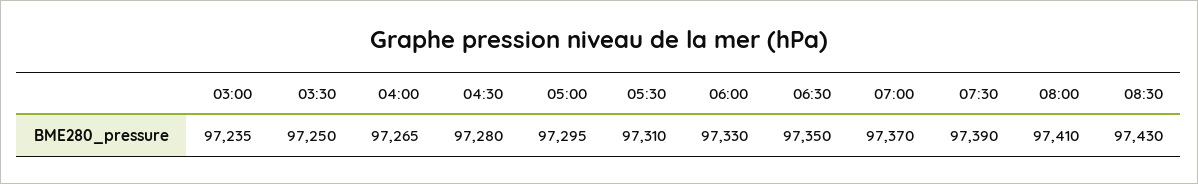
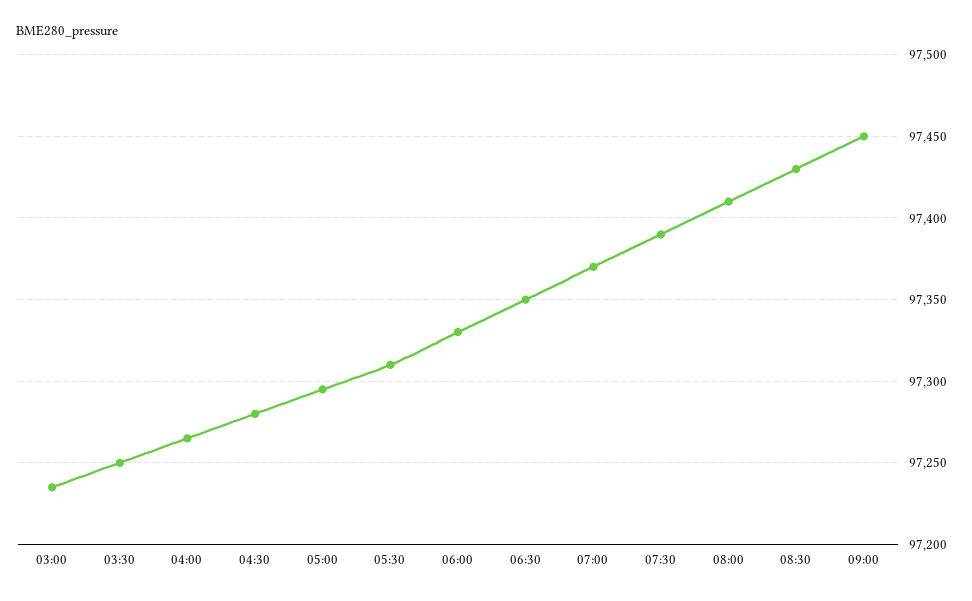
09:00: none -> 97450

